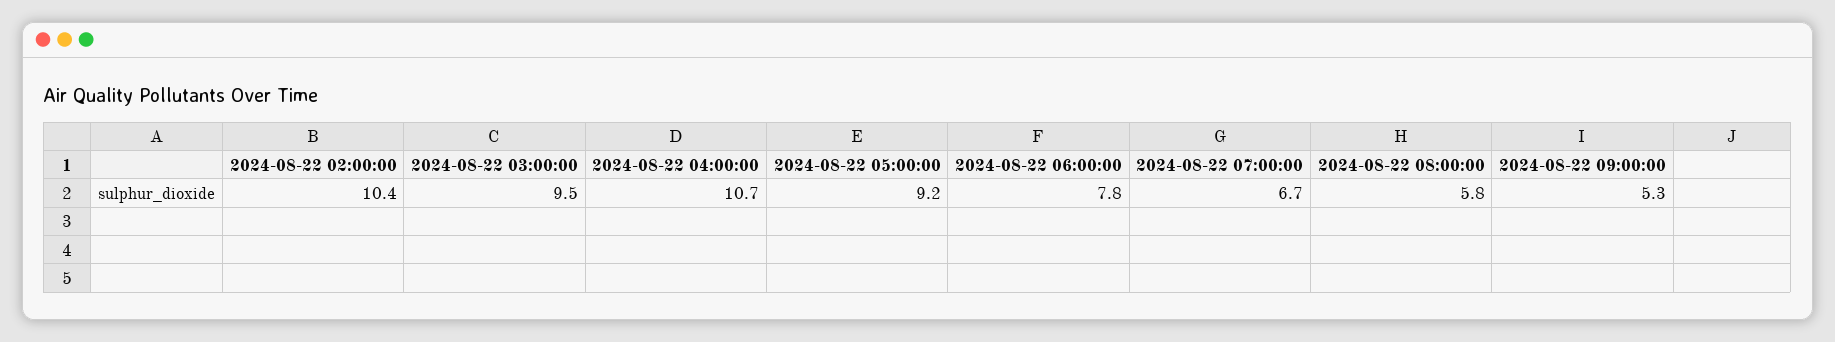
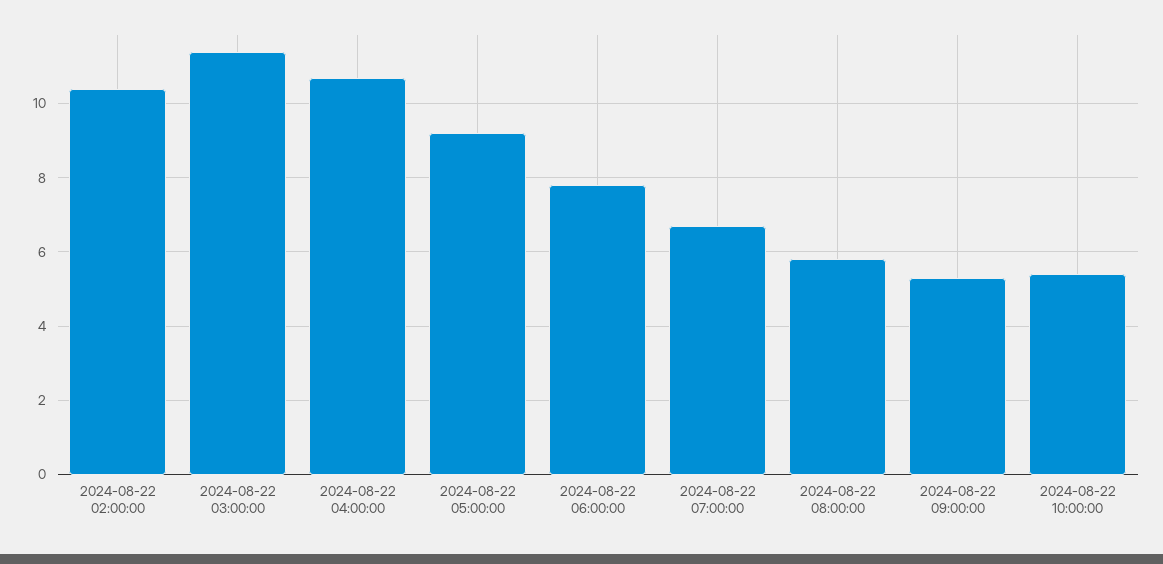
2024-08-22 03:00:00: 9.5 -> 11.5
2024-08-22 10:00:00: none -> 5.5

